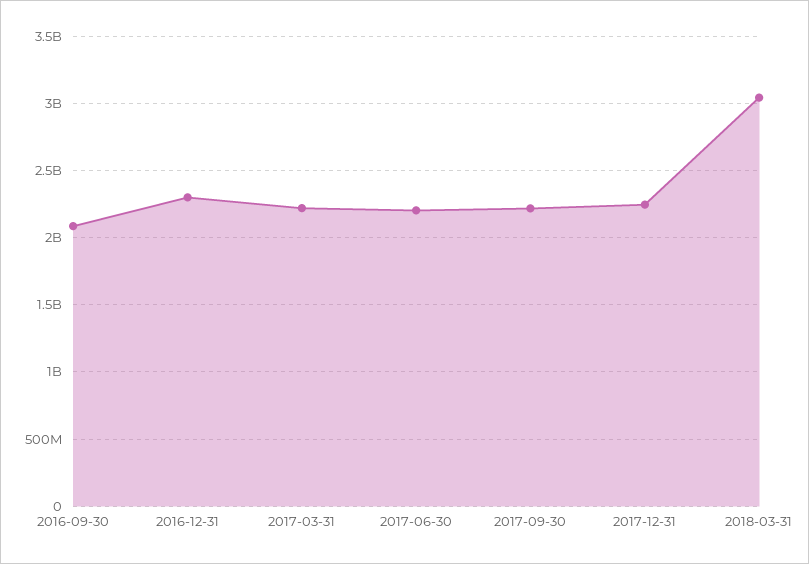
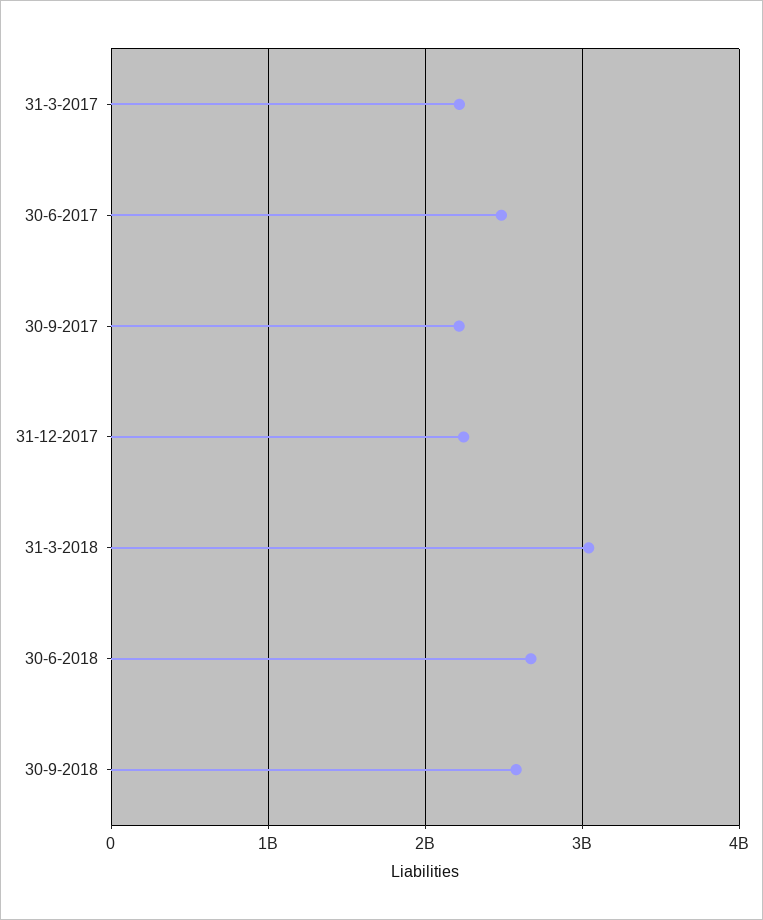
2016-09-30: 2100000000 -> none
2016-12-31: 2300000000 -> none
2017-06-30: 2200000000 -> 2500000000
30-6-2018: none -> 2700000000
30-9-2018: none -> 2600000000

